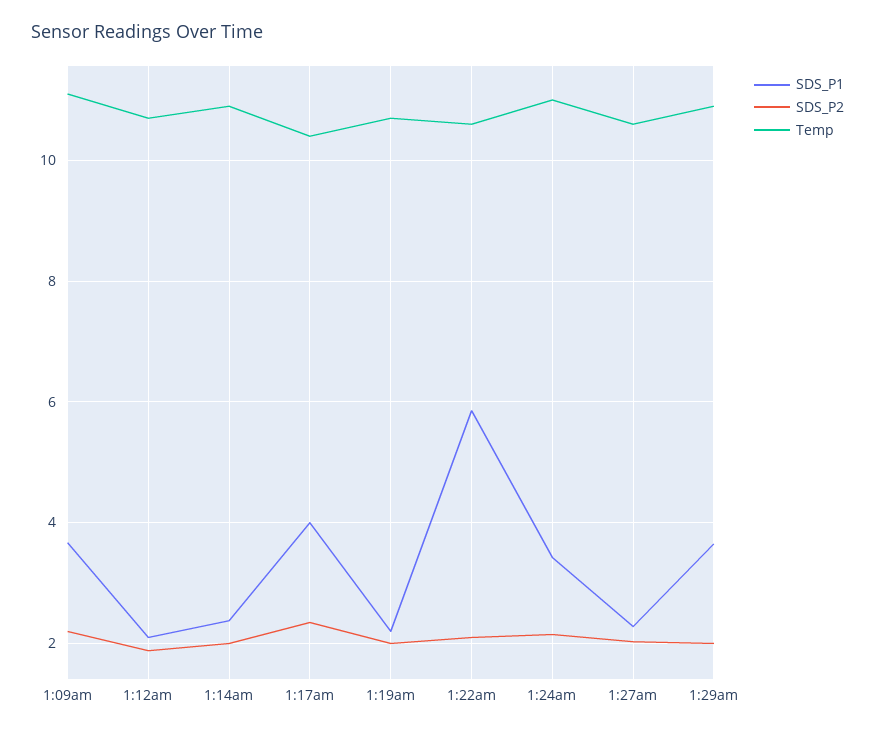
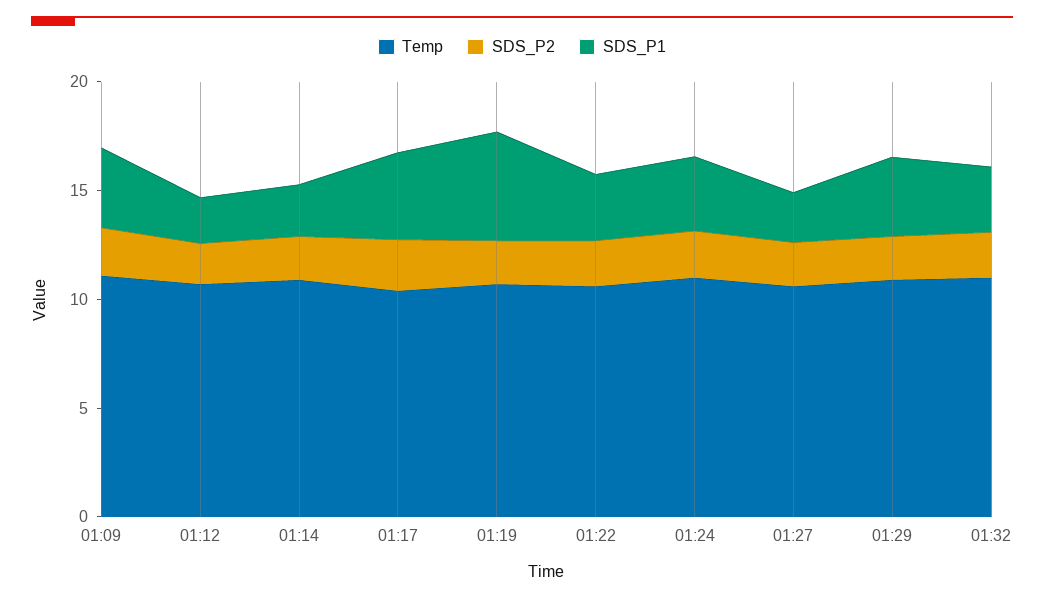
SDS_P1, 1:19am: 2.2 -> 5
SDS_P1, 1:22am: 5.8 -> 3
Temp, 01:32: none -> 11
SDS_P2, 01:32: none -> 2
SDS_P1, 01:32: none -> 3

